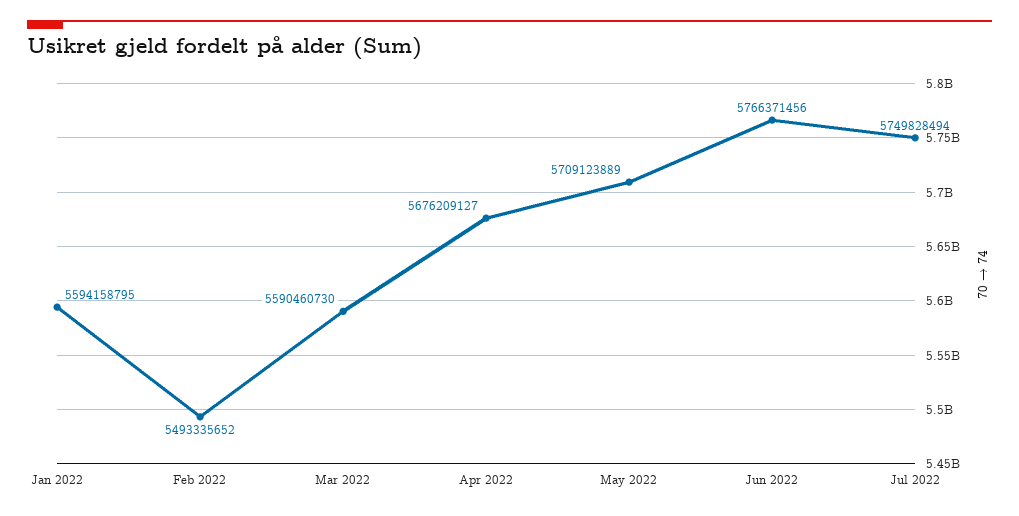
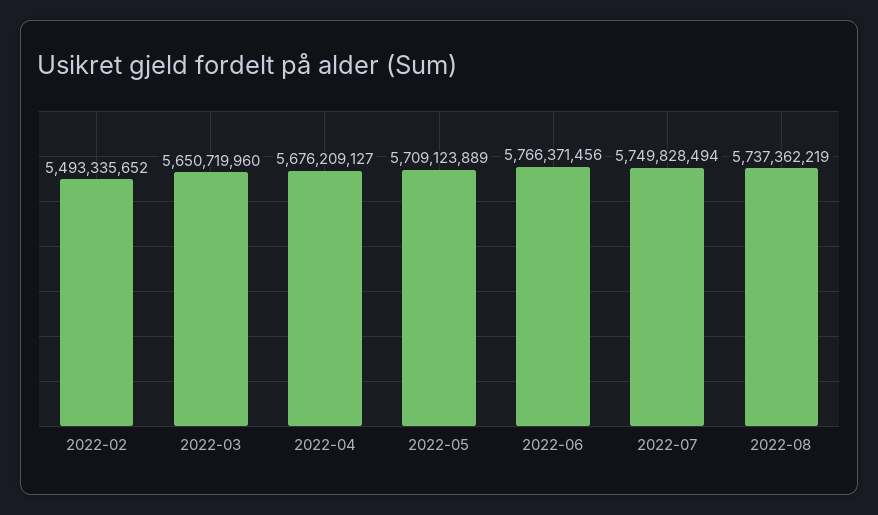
Jan 2022: 5594158795 -> none
Mar 2022: 5590460730 -> 5650719960
2022-08: none -> 5737362219

